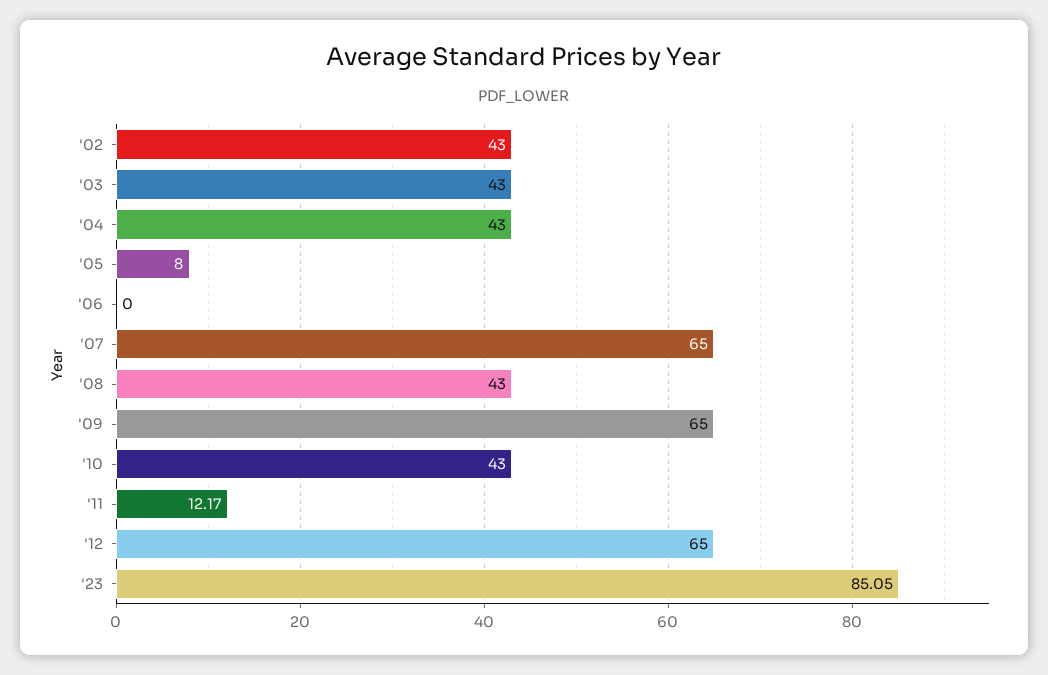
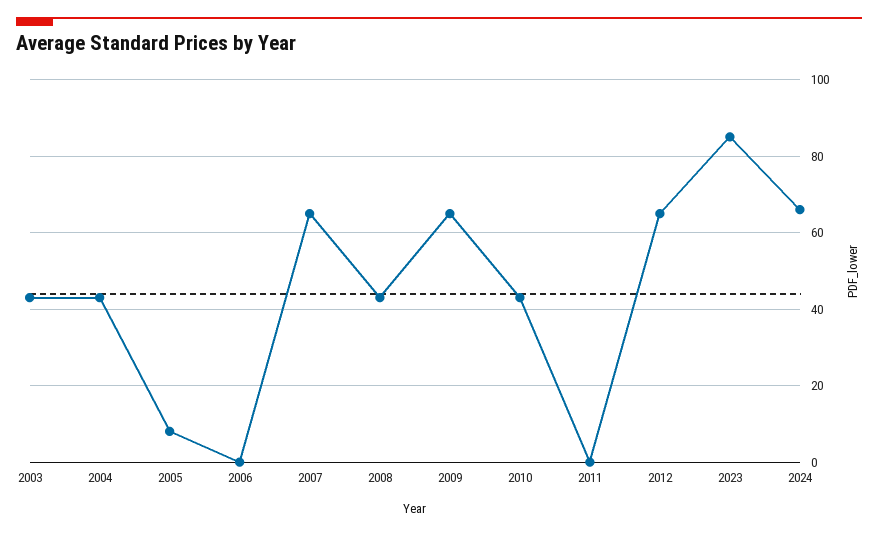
'02: 43 -> none
'11: 12.17 -> 0
2024: none -> 66

